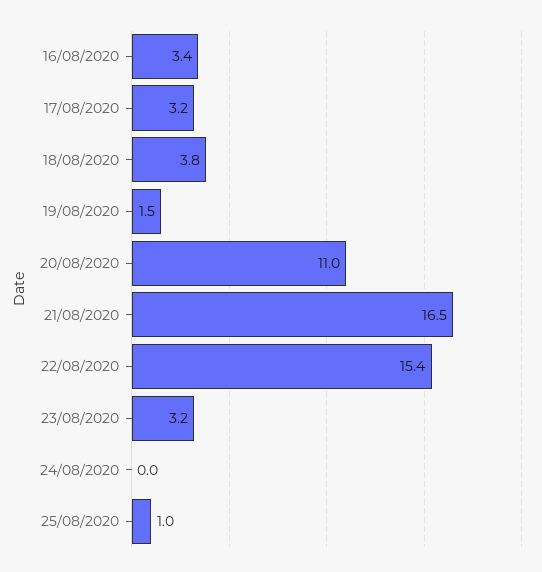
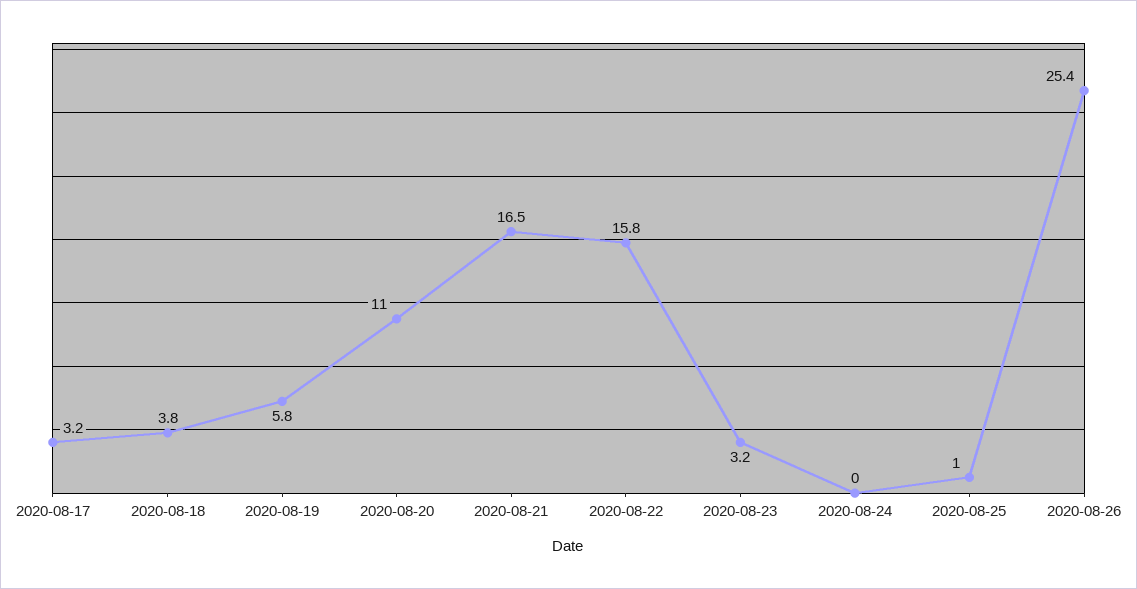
16/08/2020: 3.4 -> none
19/08/2020: 1.5 -> 5.8
22/08/2020: 15.4 -> 15.8
2020-08-26: none -> 25.4

